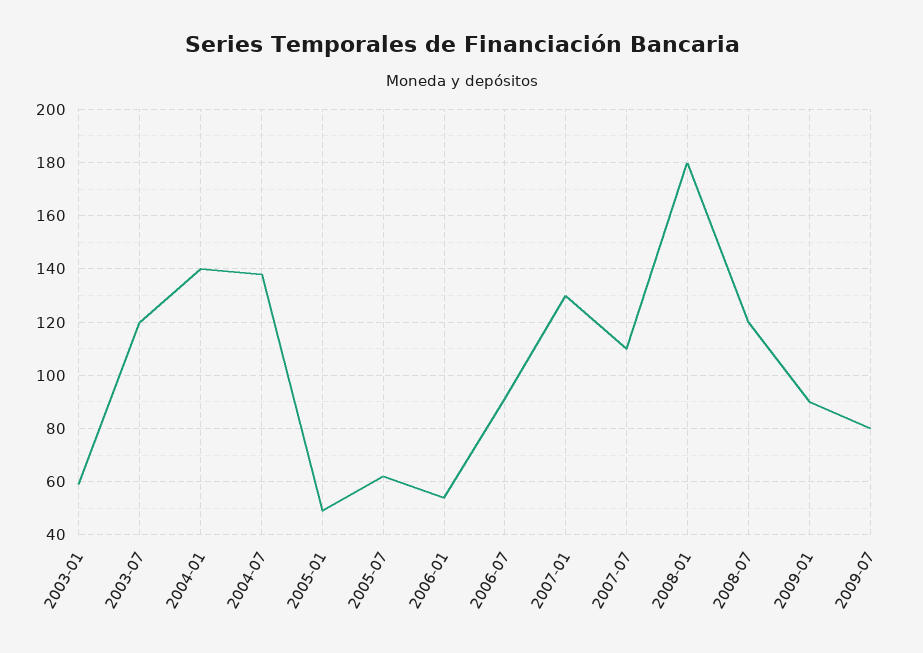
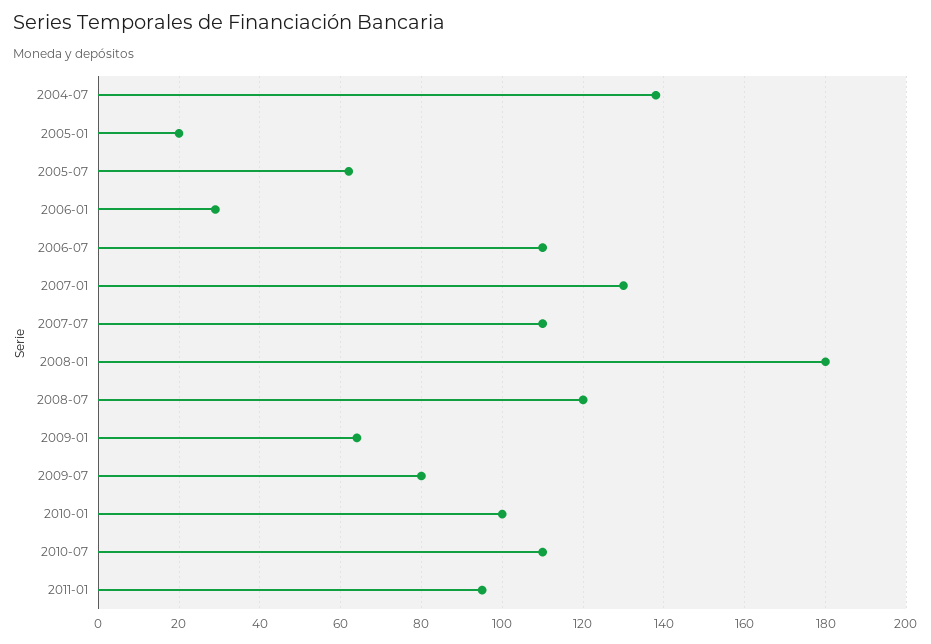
2003-01: 60 -> none
2003-07: 120 -> none
2004-01: 140 -> none
2005-01: 50 -> 20
2006-01: 55 -> 30
2006-07: 90 -> 110
2009-01: 90 -> 65
2010-01: none -> 100
2010-07: none -> 110
2011-01: none -> 95

